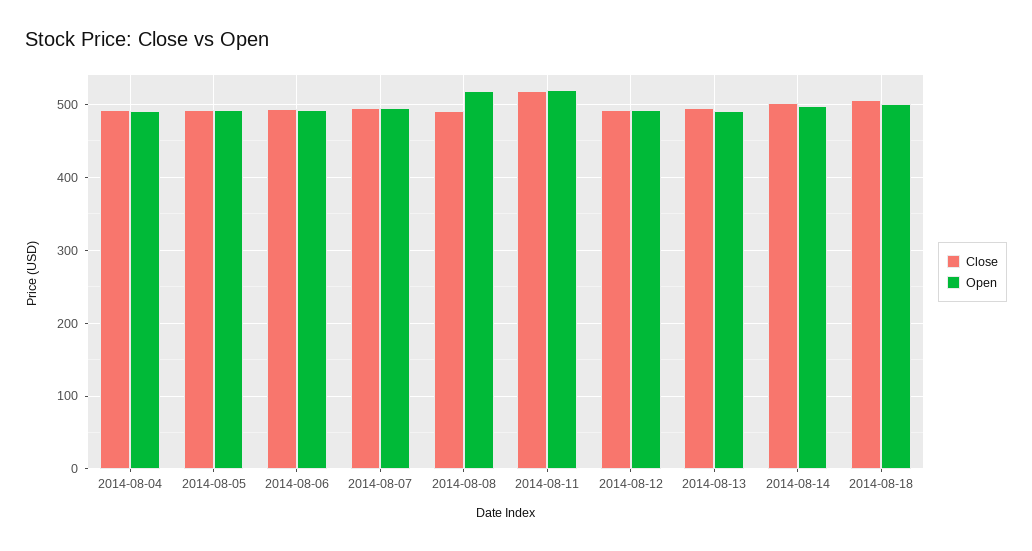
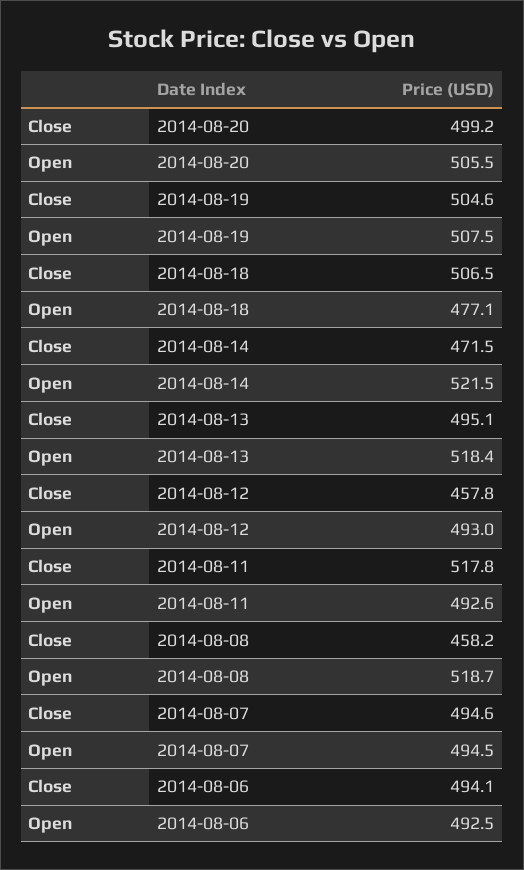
Close, 2014-08-04: 490 -> none
Open, 2014-08-04: 490 -> none
Close, 2014-08-05: 490 -> none
Open, 2014-08-05: 490 -> none
Close, 2014-08-08: 490 -> 458.2
Open, 2014-08-11: 520 -> 492.6
Close, 2014-08-12: 490 -> 457.8
Open, 2014-08-13: 490 -> 518.4
Close, 2014-08-14: 500 -> 471.5
Open, 2014-08-14: 500 -> 521.5
Open, 2014-08-18: 500 -> 477.1
Close, 2014-08-20: none -> 499.2
Open, 2014-08-20: none -> 505.5
Close, 2014-08-19: none -> 504.6
Open, 2014-08-19: none -> 507.5

